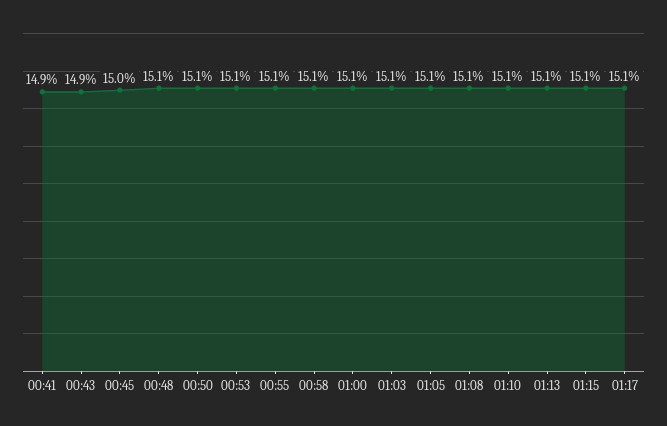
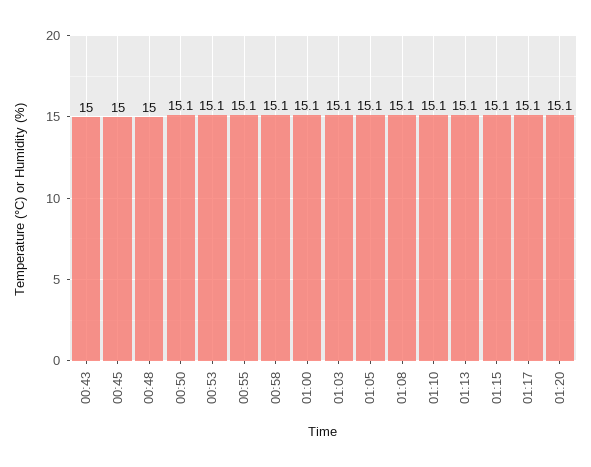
00:41: 14.9 -> none
00:43: 14.9 -> 15
00:48: 15.1 -> 15
01:20: none -> 15.1

